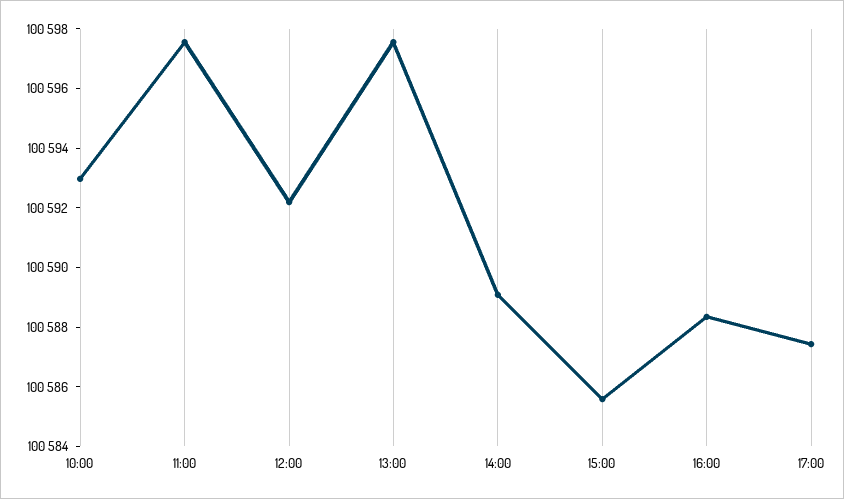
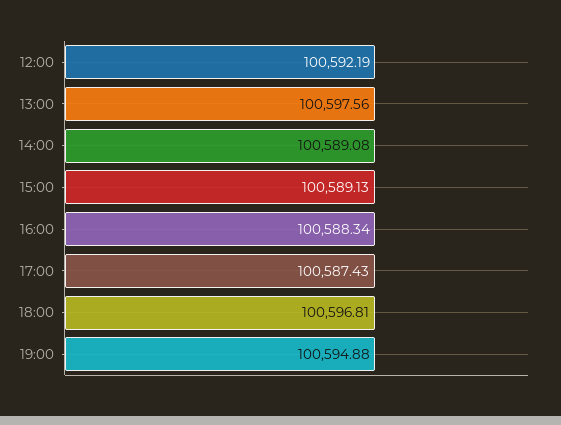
10:00: 100593 -> none
11:00: 100597.5 -> none
15:00: 100585.5 -> 100589.13
18:00: none -> 100596.81
19:00: none -> 100594.88

